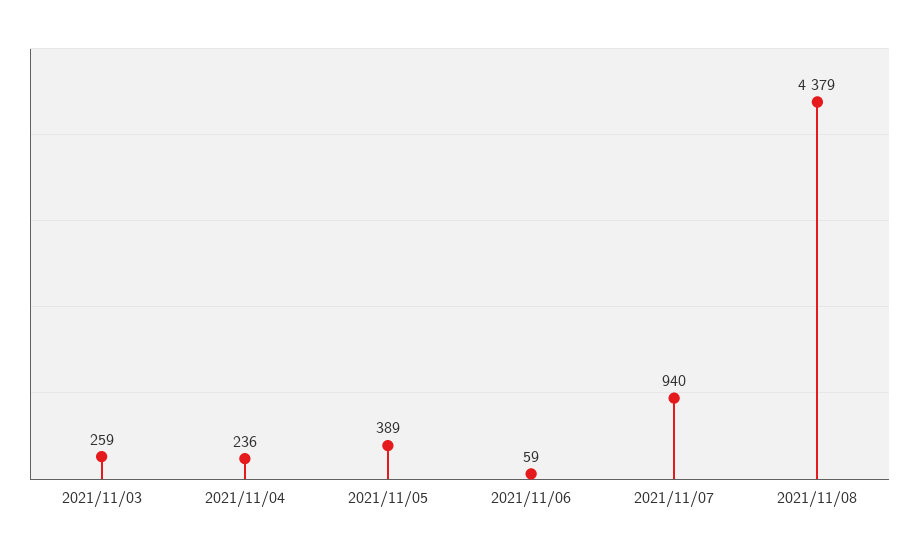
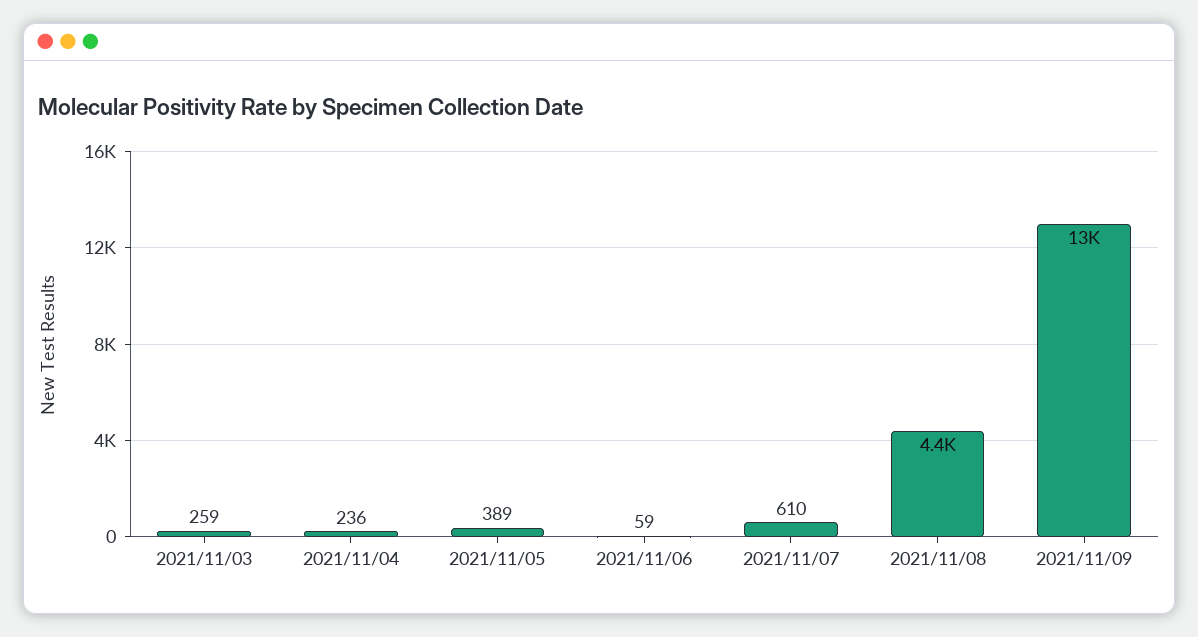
2021/11/07: 940 -> 610
2021/11/09: none -> 13000

